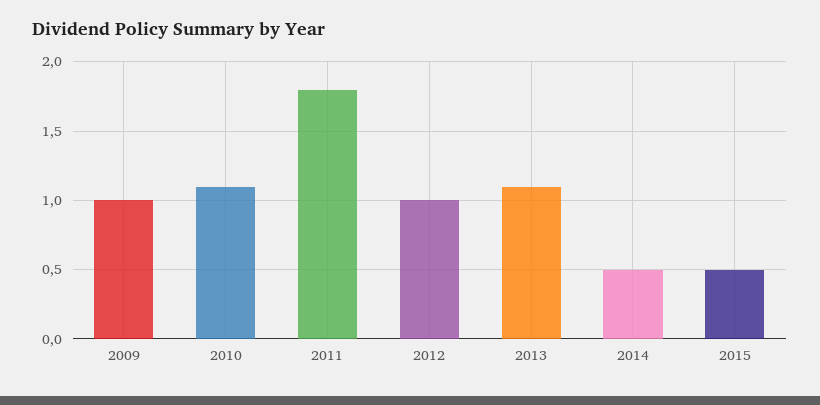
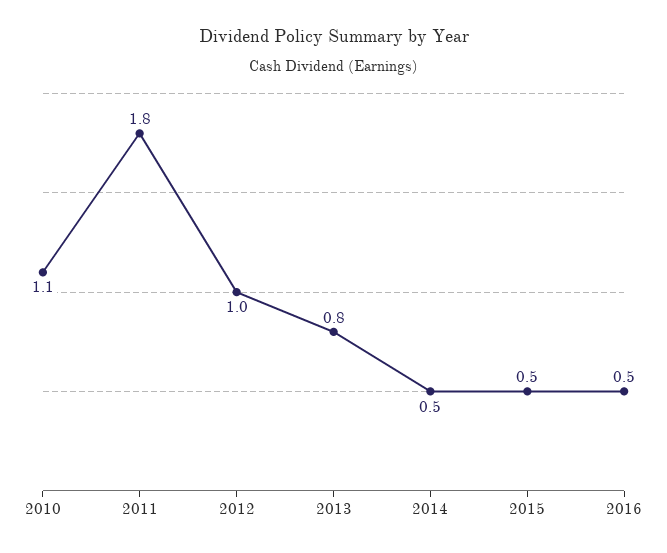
2009: 1 -> none
2013: 1.1 -> 0.8
2016: none -> 0.5

